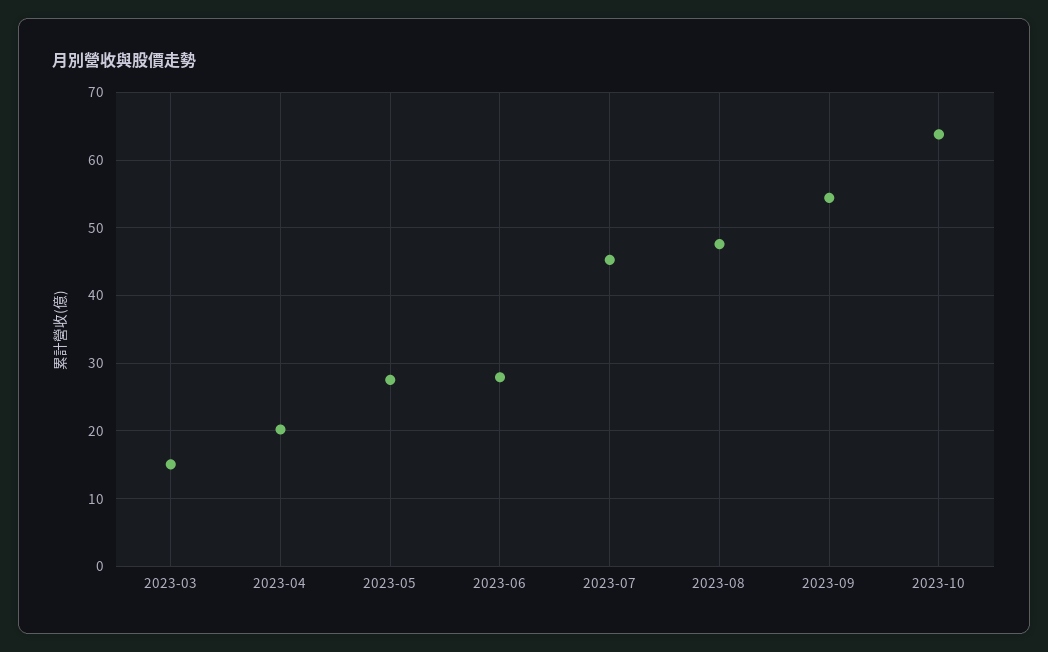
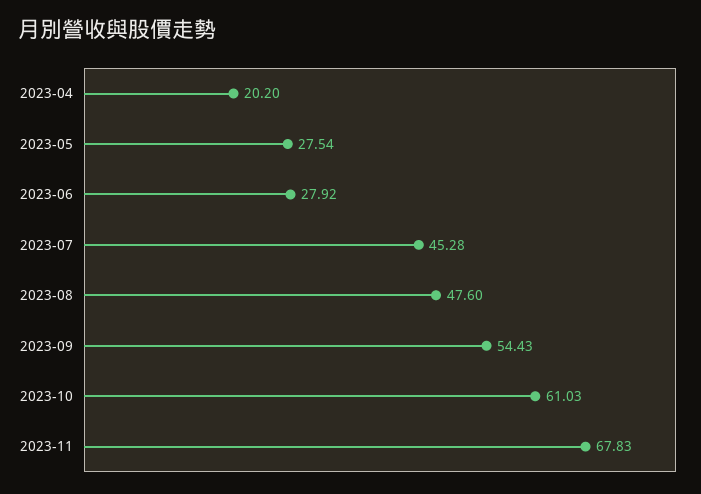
2023-03: 15 -> none
2023-10: 64 -> 61.03
2023-11: none -> 67.83

